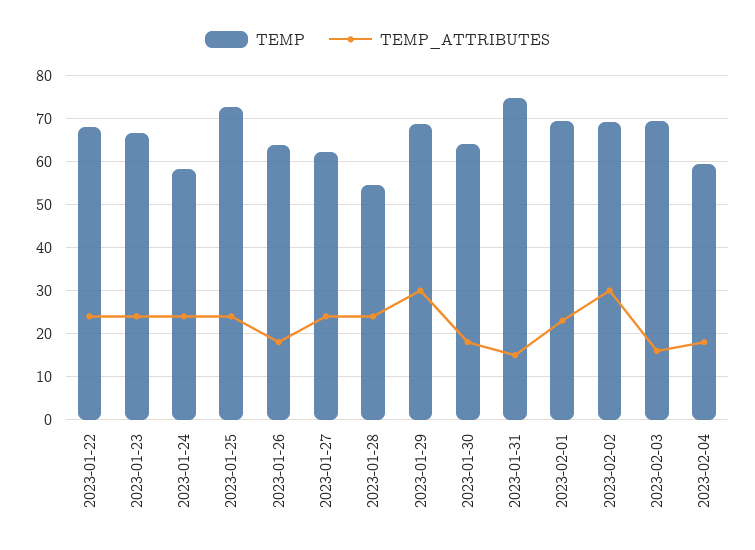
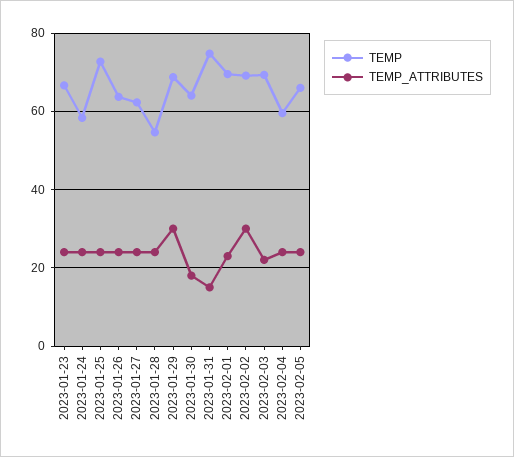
TEMP, 2023-01-22: 68 -> none
TEMP_ATTRIBUTES, 2023-01-22: 24 -> none
TEMP_ATTRIBUTES, 2023-01-26: 18 -> 24
TEMP_ATTRIBUTES, 2023-02-03: 16 -> 22
TEMP_ATTRIBUTES, 2023-02-04: 18 -> 24
TEMP, 2023-02-05: none -> 66
TEMP_ATTRIBUTES, 2023-02-05: none -> 24

